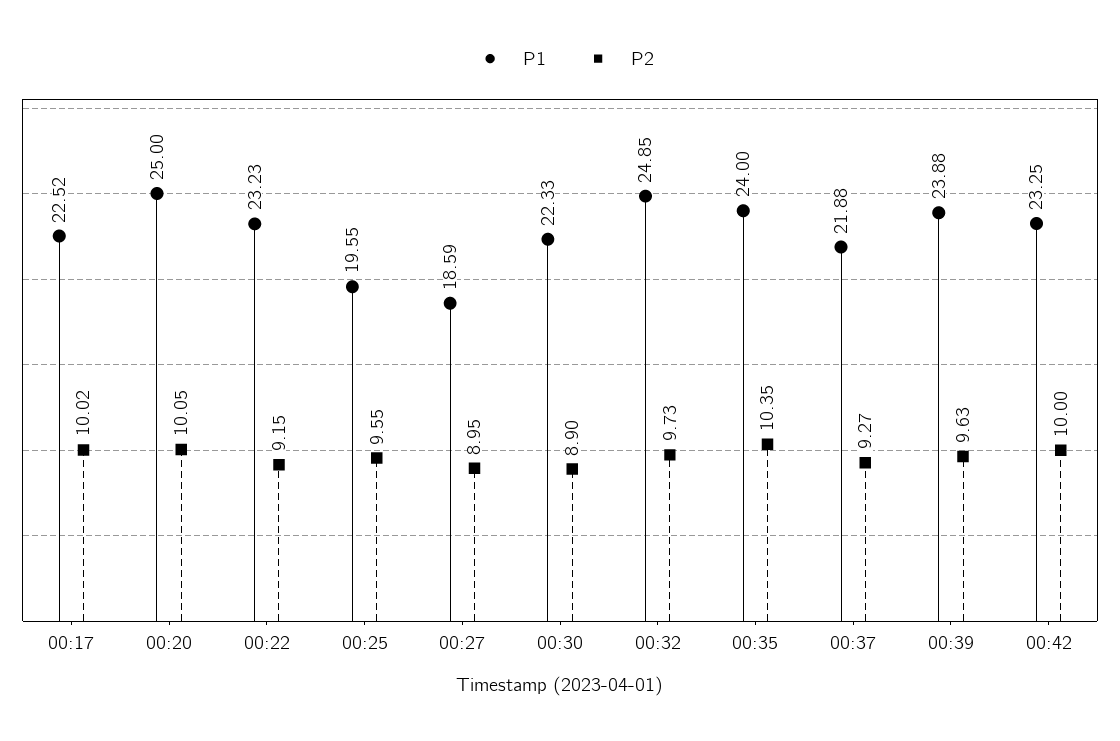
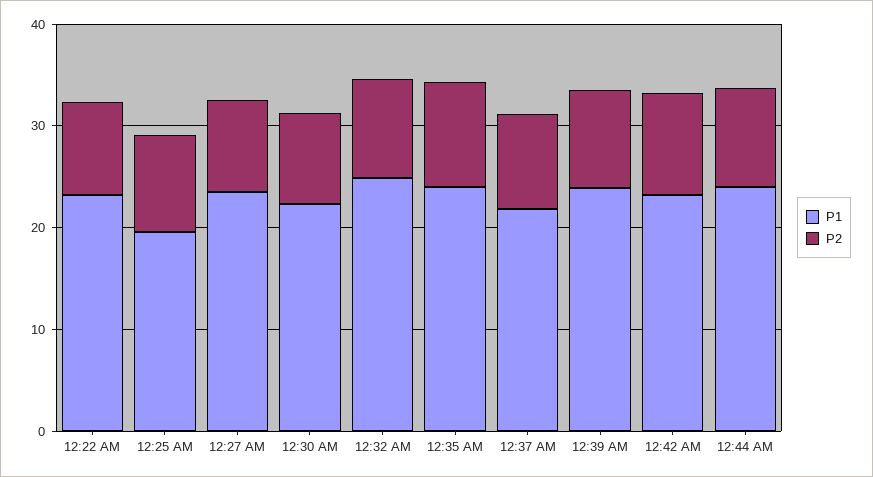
P1, 00:17: 22.52 -> none
P2, 00:17: 10.02 -> none
P1, 00:20: 25 -> none
P2, 00:20: 10.05 -> none
P1, 00:27: 18.59 -> 24
P1, 12:44 AM: none -> 24
P2, 12:44 AM: none -> 10

